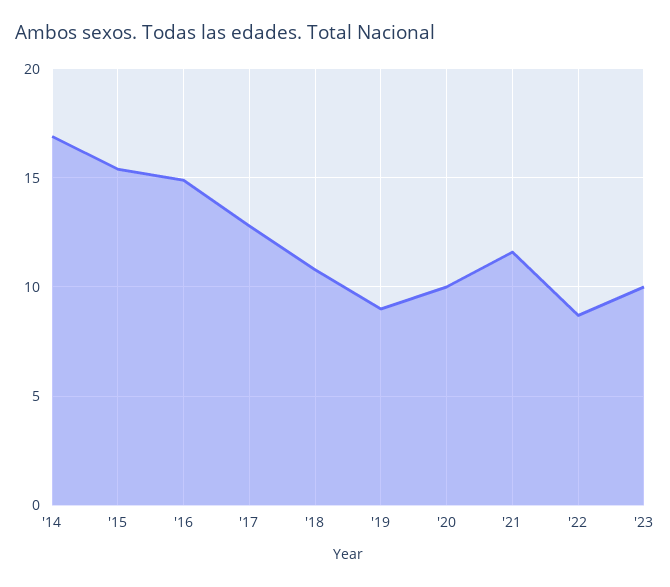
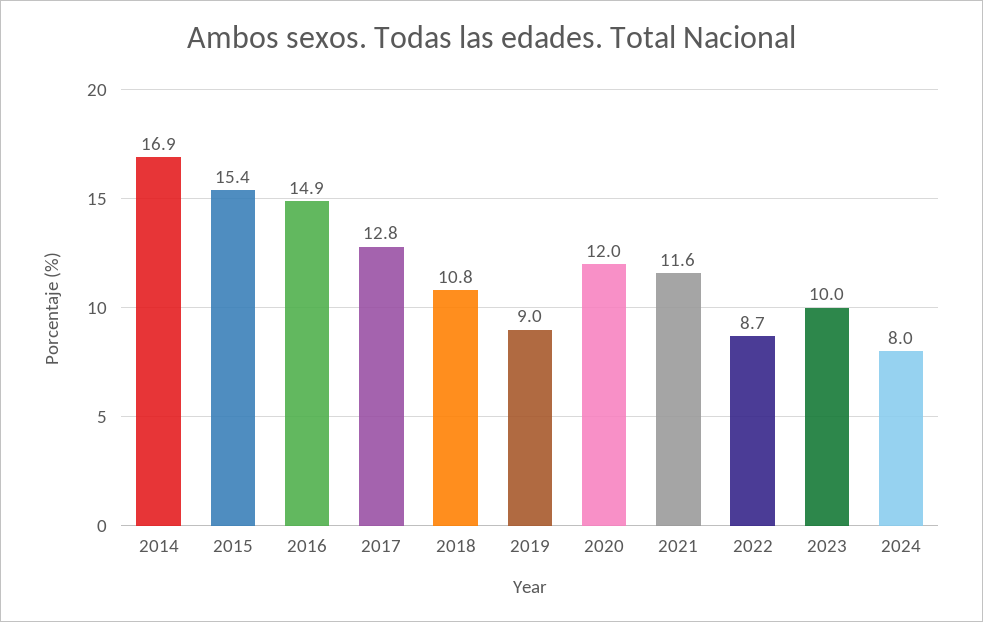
'20: 10 -> 12
2024: none -> 8

